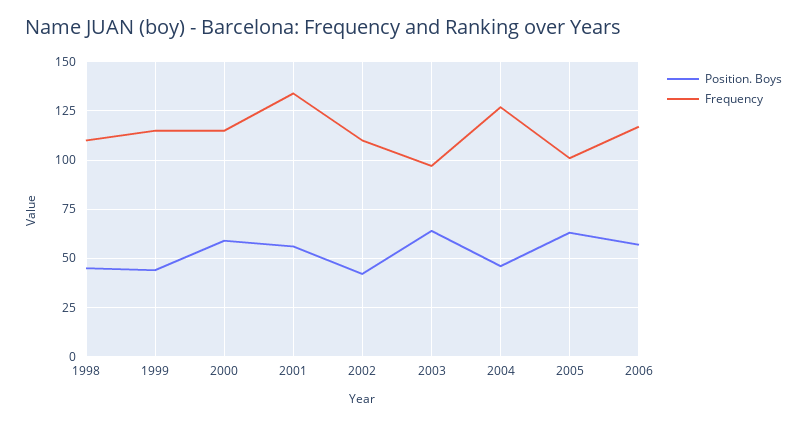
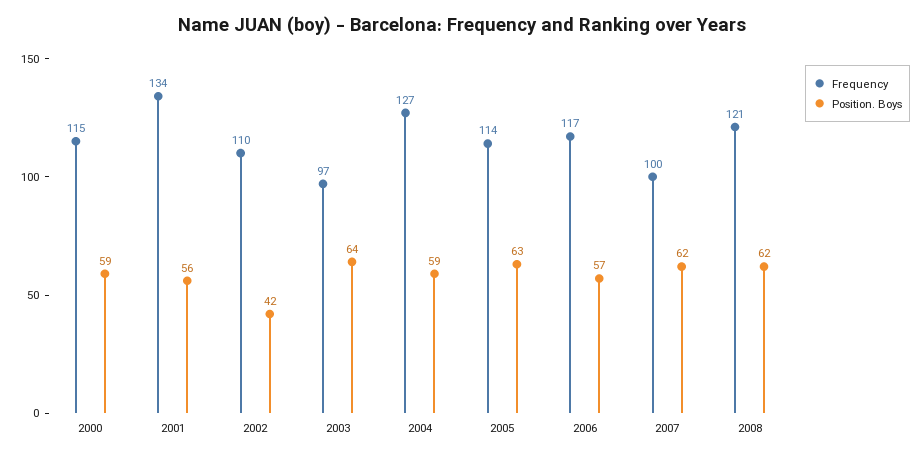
Position. Boys, 1998: 45 -> none
Frequency, 1998: 110 -> none
Position. Boys, 1999: 45 -> none
Frequency, 1999: 115 -> none
Position. Boys, 2004: 45 -> 59
Frequency, 2005: 100 -> 114
Frequency, 2007: none -> 100
Position. Boys, 2007: none -> 62
Frequency, 2008: none -> 121
Position. Boys, 2008: none -> 62

